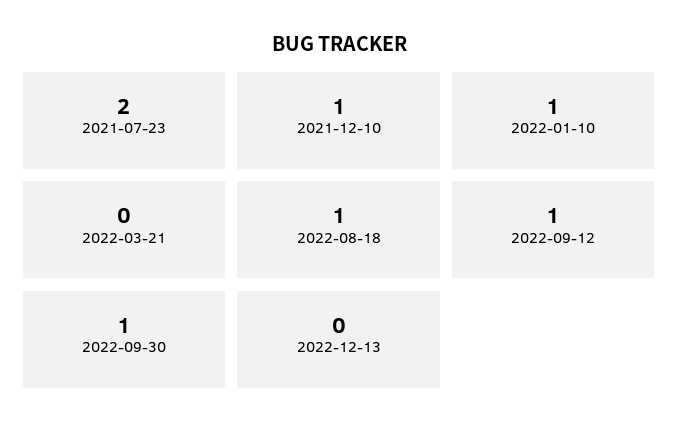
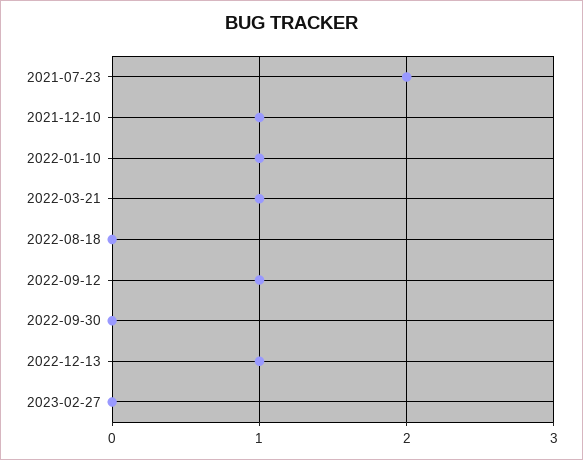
2022-03-21: 0 -> 1
2022-08-18: 1 -> 0
2022-09-30: 1 -> 0
2022-12-13: 0 -> 1
2023-02-27: none -> 0

